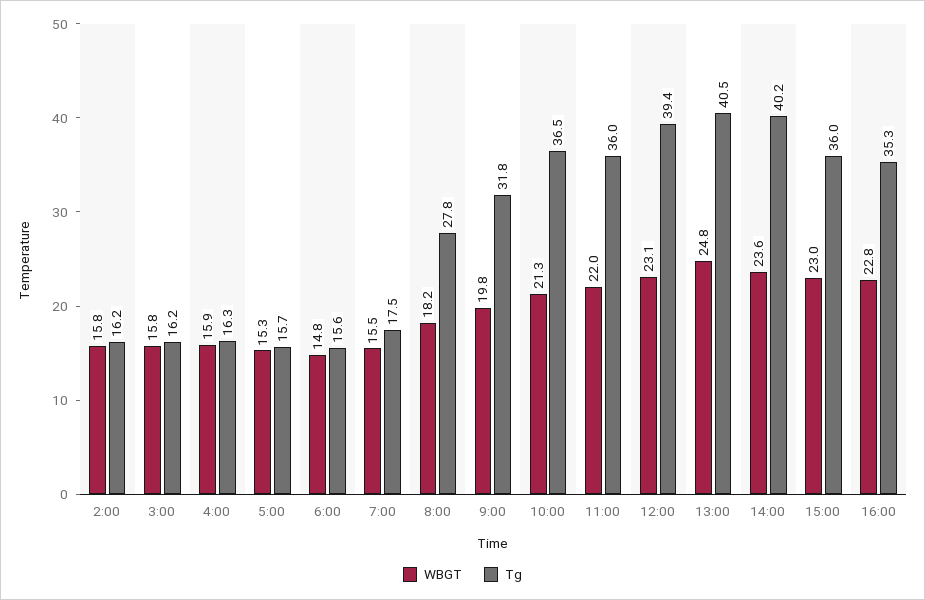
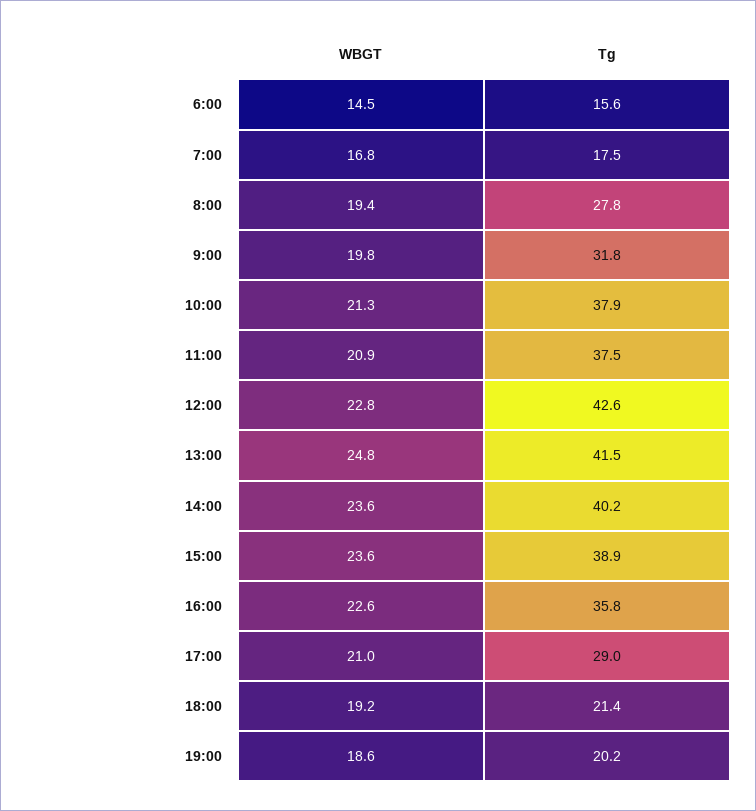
WBGT, 2:00: 15.8 -> none
Tg, 2:00: 16.2 -> none
WBGT, 3:00: 15.8 -> none
Tg, 3:00: 16.2 -> none
WBGT, 4:00: 15.9 -> none
Tg, 4:00: 16.3 -> none
WBGT, 5:00: 15.3 -> none
Tg, 5:00: 15.7 -> none
WBGT, 6:00: 14.8 -> 14.5
WBGT, 7:00: 15.5 -> 16.8
WBGT, 8:00: 18.2 -> 19.4
Tg, 10:00: 36.5 -> 37.9
WBGT, 11:00: 22 -> 20.9
Tg, 11:00: 36 -> 37.5
WBGT, 12:00: 23.1 -> 22.8
Tg, 12:00: 39.4 -> 42.6
Tg, 13:00: 40.5 -> 41.5
WBGT, 15:00: 23 -> 23.6
Tg, 15:00: 36 -> 38.9
WBGT, 16:00: 22.8 -> 22.6
Tg, 16:00: 35.3 -> 35.8
WBGT, 17:00: none -> 21
Tg, 17:00: none -> 29
WBGT, 18:00: none -> 19.2
Tg, 18:00: none -> 21.4
WBGT, 19:00: none -> 18.6
Tg, 19:00: none -> 20.2

